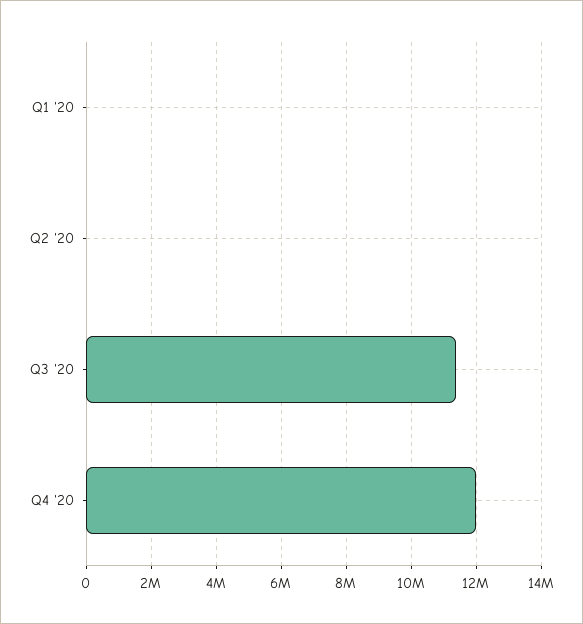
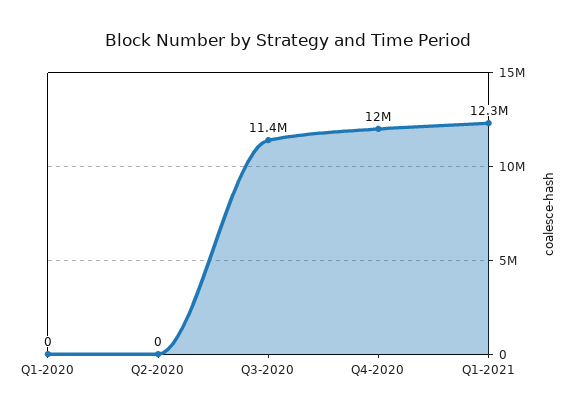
Q1-2021: none -> 12300000

